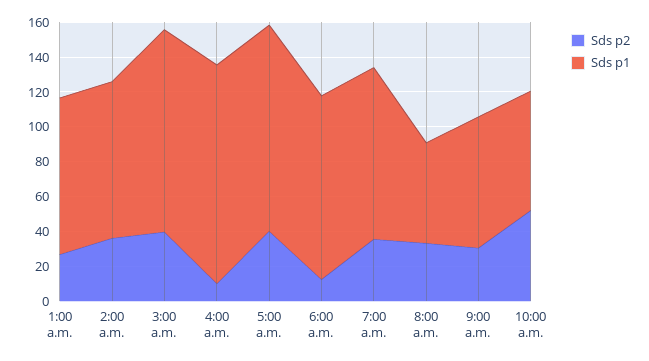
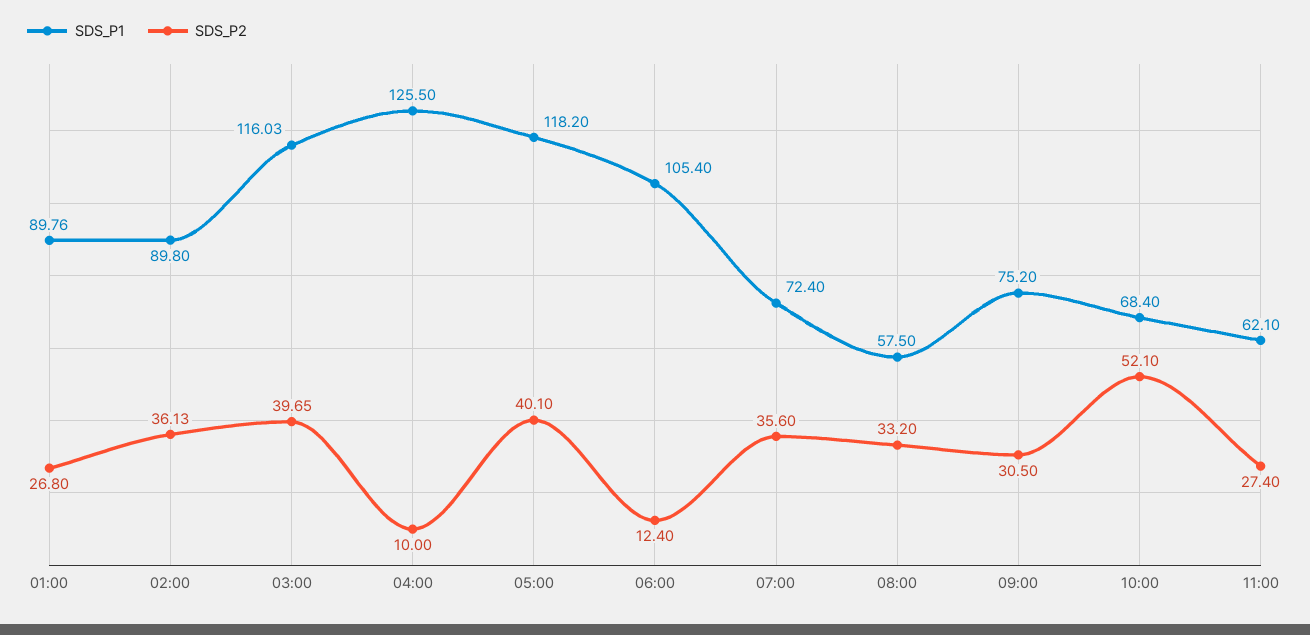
Sds p1, 7:00 a.m.: 100 -> 72.4
Sds p1, 11:00: none -> 62.1
Sds p2, 11:00: none -> 27.4

